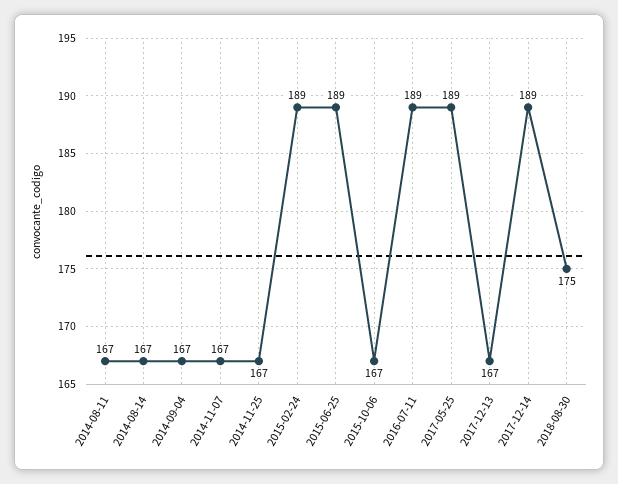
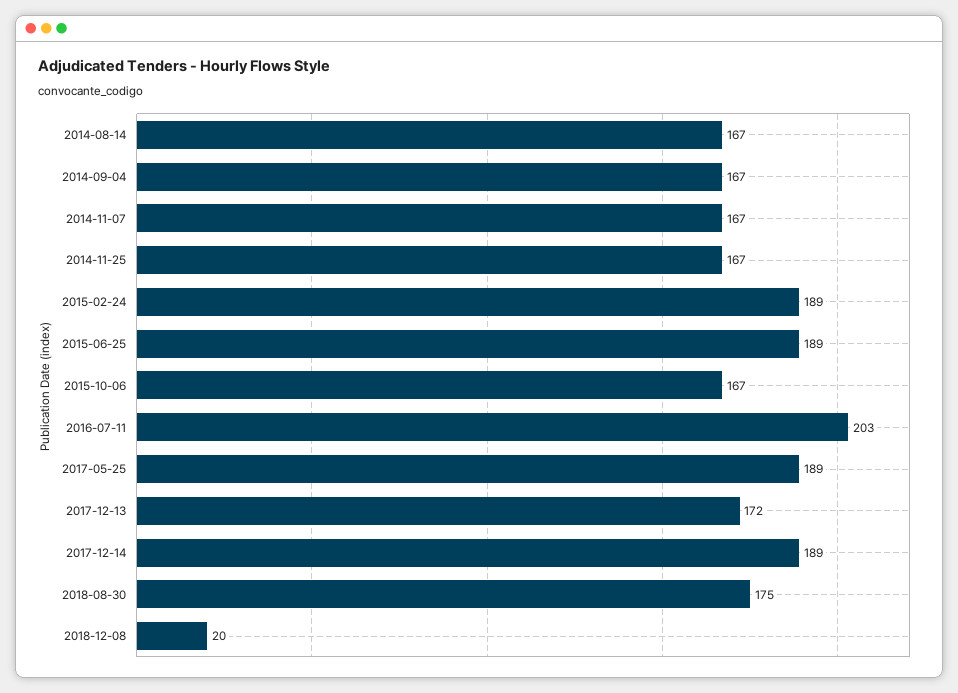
2014-08-11: 167 -> none
2016-07-11: 189 -> 203
2017-12-13: 167 -> 172
2018-12-08: none -> 20

